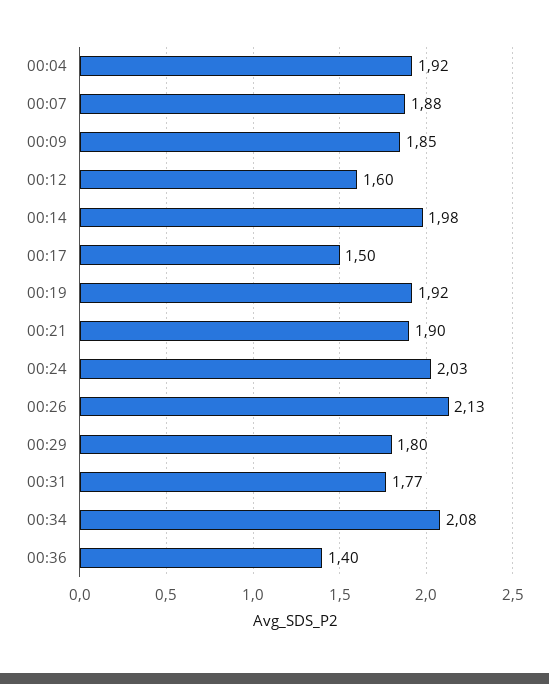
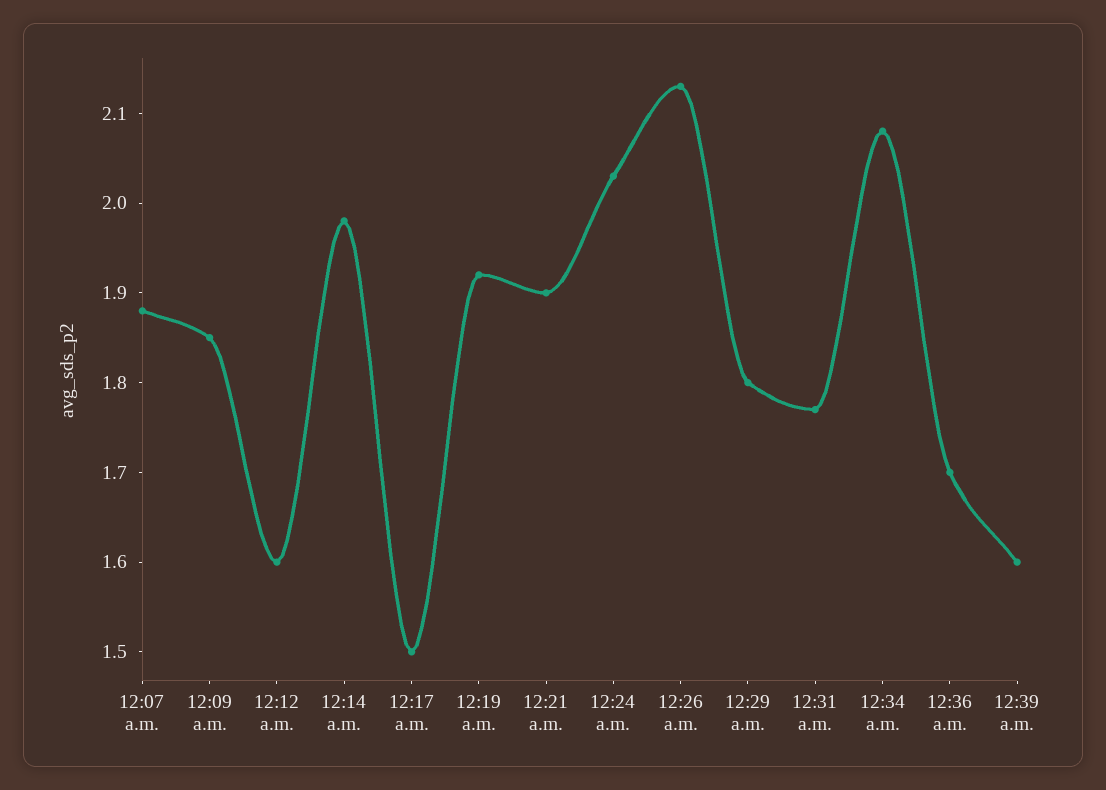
00:04: 1.92 -> none
00:36: 1.4 -> 1.7
12:39 a.m.: none -> 1.6

